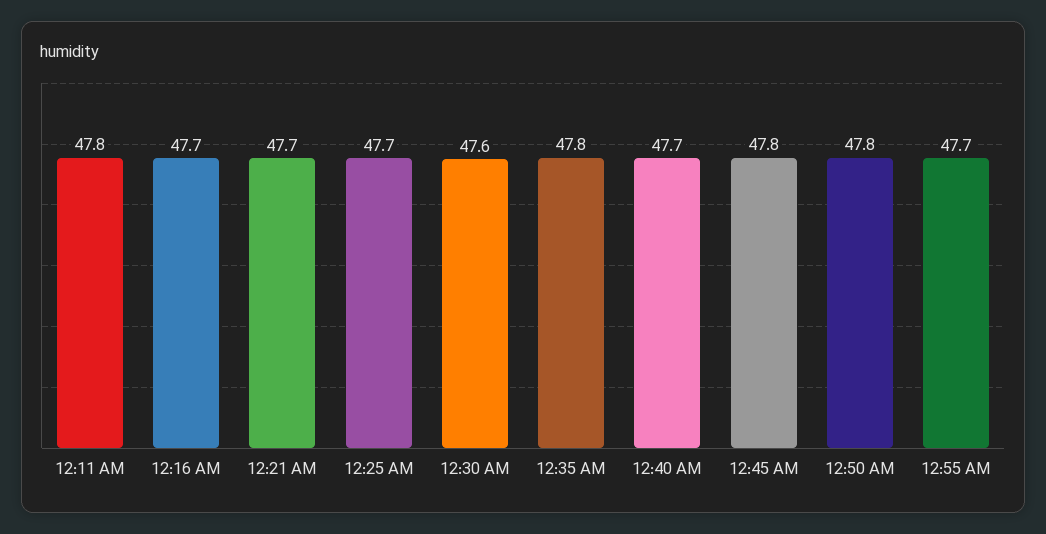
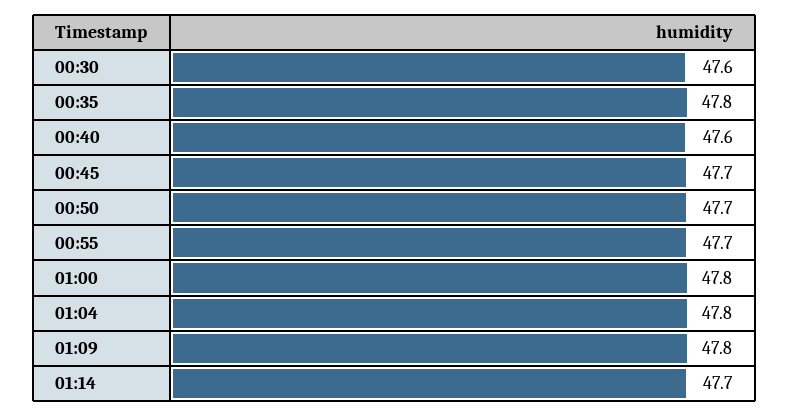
12:11 AM: 47.8 -> none
12:16 AM: 47.7 -> none
12:21 AM: 47.7 -> none
12:25 AM: 47.7 -> none
12:40 AM: 47.7 -> 47.6
12:45 AM: 47.8 -> 47.7
12:50 AM: 47.8 -> 47.7
01:00: none -> 47.8
01:04: none -> 47.8
01:09: none -> 47.8
01:14: none -> 47.7

